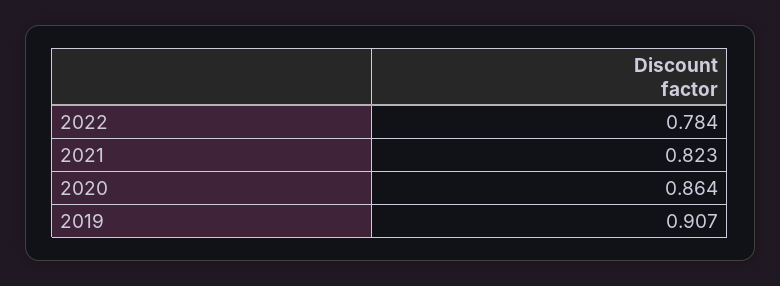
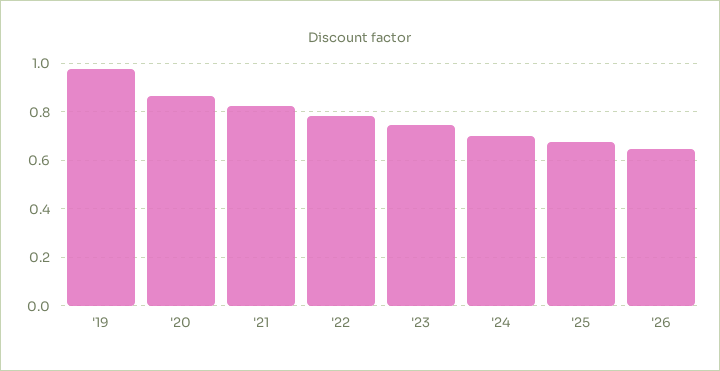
2019: 0.907 -> 0.975
'23: none -> 0.75
'24: none -> 0.7
'25: none -> 0.675
'26: none -> 0.65

